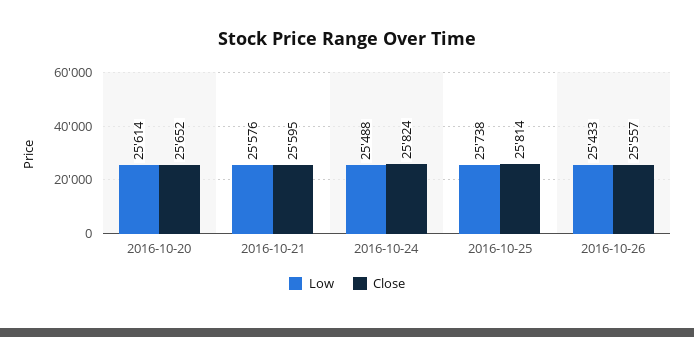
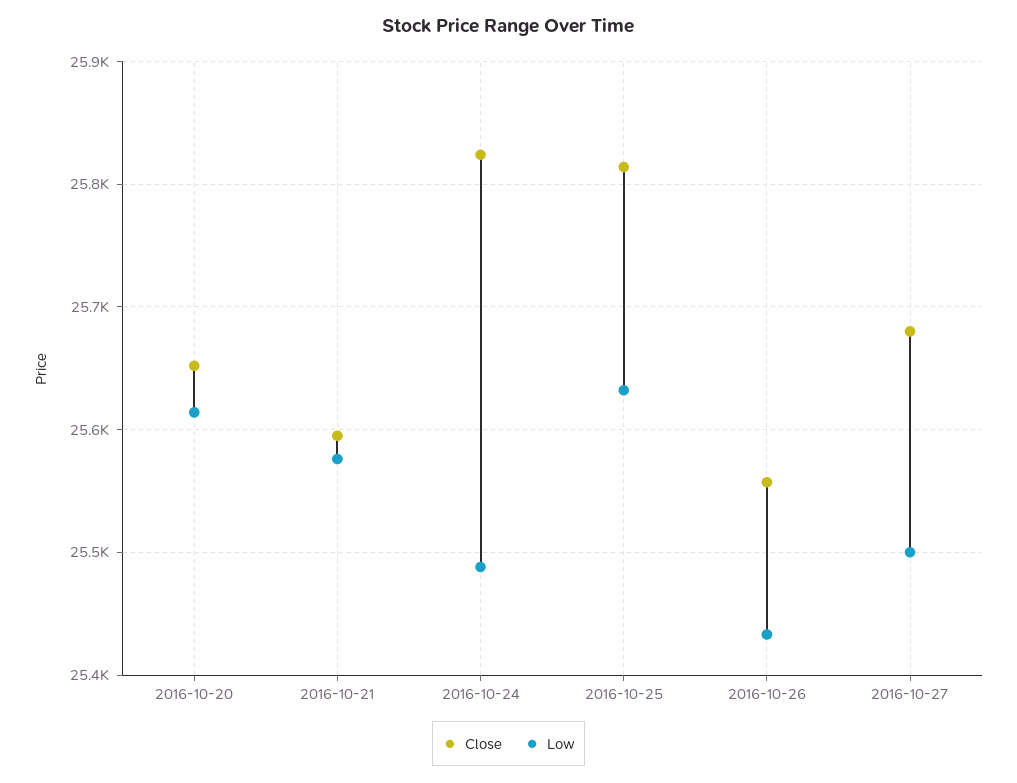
Low, 2016-10-25: 25738 -> 25630
Close, 2016-10-27: none -> 25680
Low, 2016-10-27: none -> 25500

